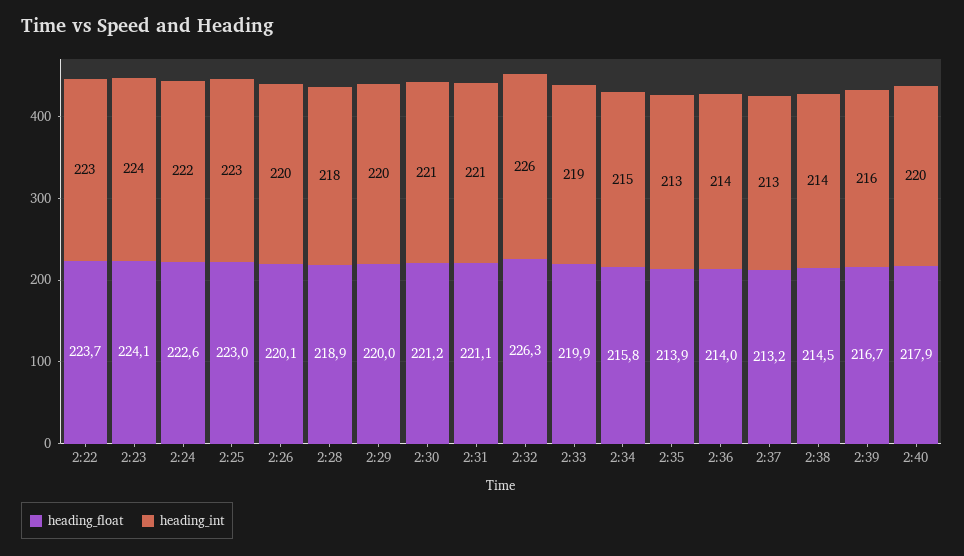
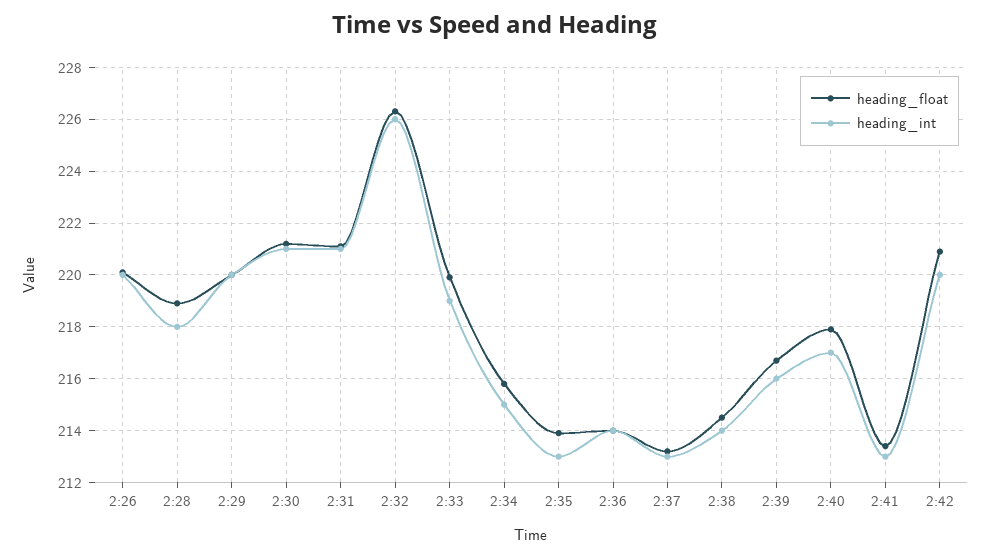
heading_float, 2:22: 223.7 -> none
heading_int, 2:22: 223 -> none
heading_float, 2:23: 224.1 -> none
heading_int, 2:23: 224 -> none
heading_float, 2:24: 222.6 -> none
heading_int, 2:24: 222 -> none
heading_float, 2:25: 223 -> none
heading_int, 2:25: 223 -> none
heading_int, 2:40: 220 -> 217
heading_float, 2:41: none -> 213.5
heading_int, 2:41: none -> 213
heading_float, 2:42: none -> 221
heading_int, 2:42: none -> 220

